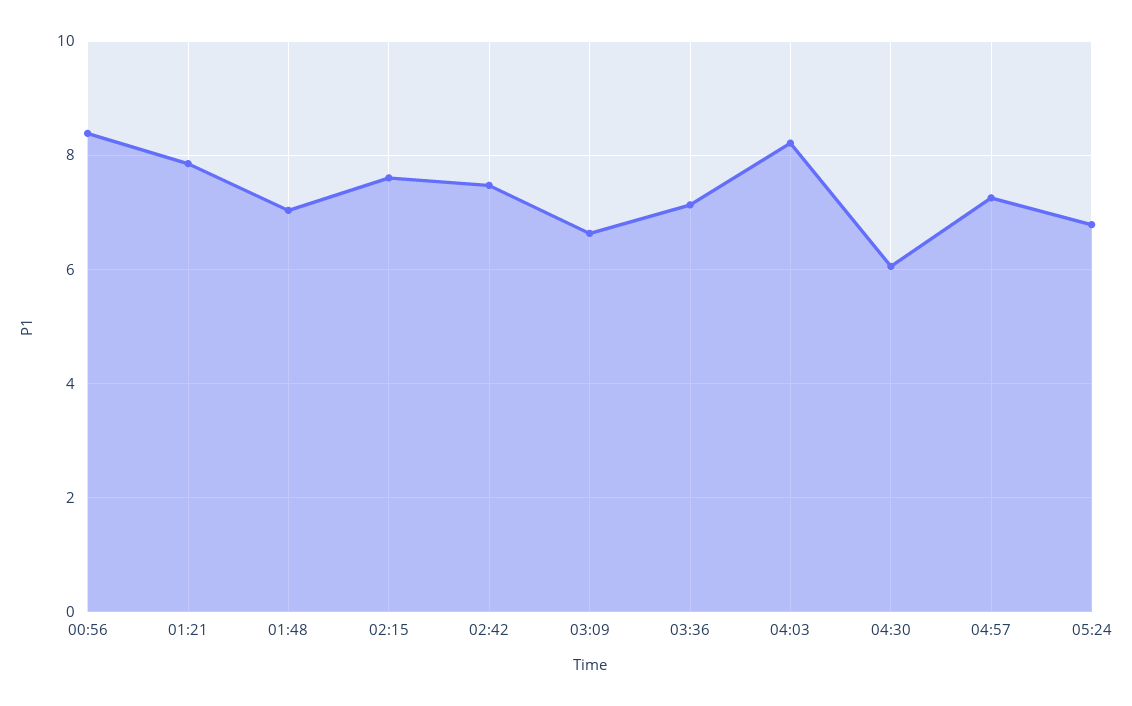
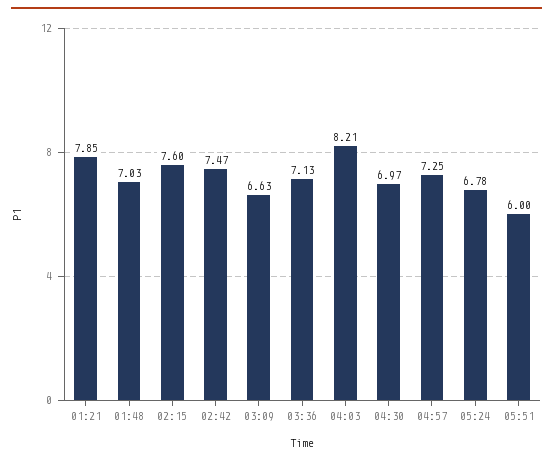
00:56: 8.4 -> none
04:30: 6 -> 6.97
05:51: none -> 6

